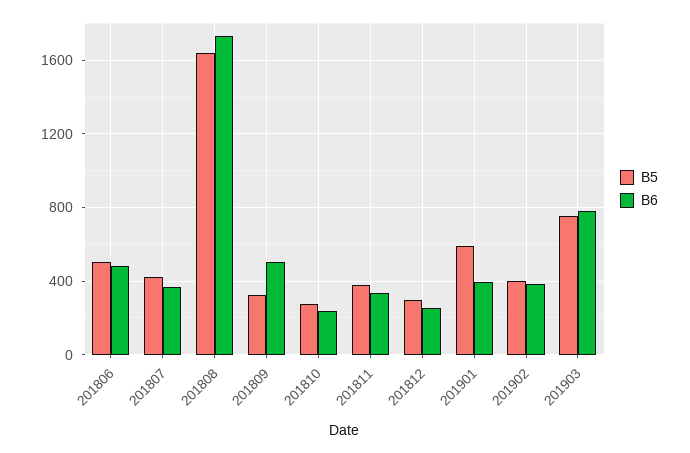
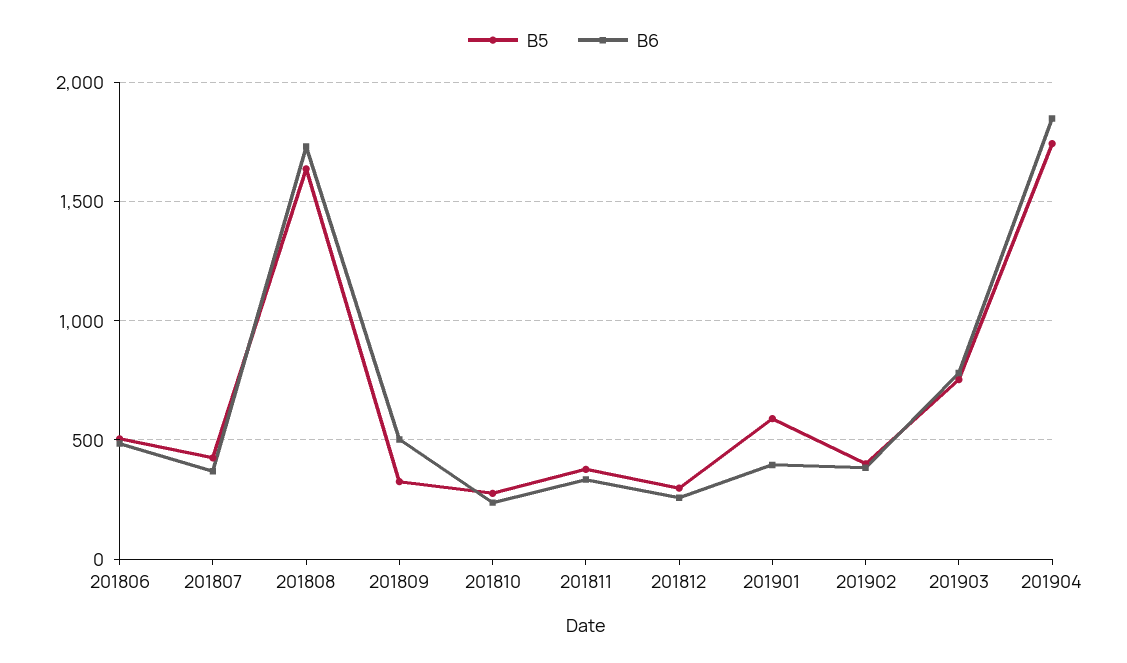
B5, 201904: none -> 1750
B6, 201904: none -> 1850

